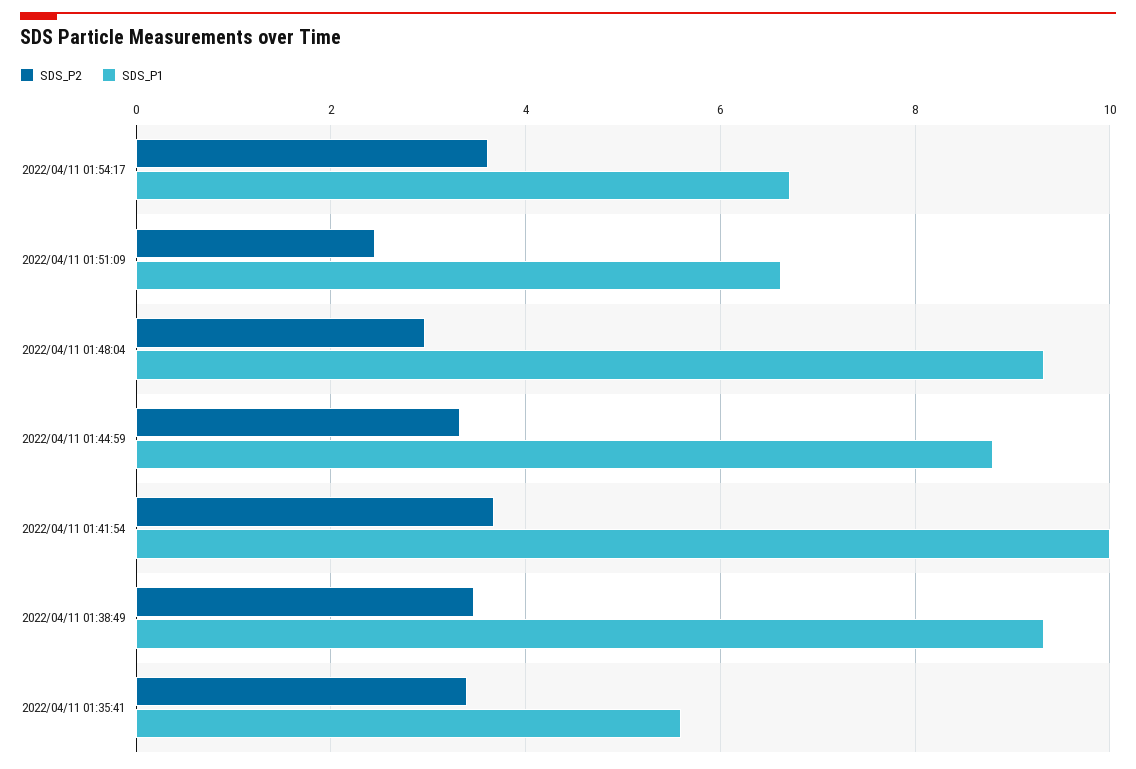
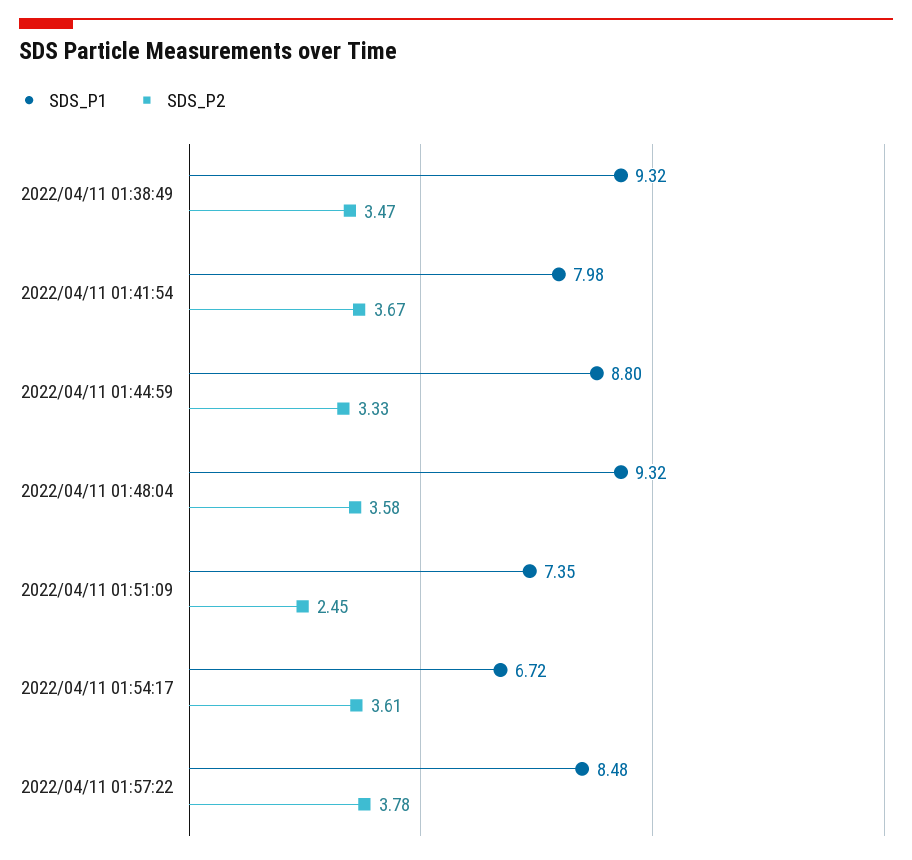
SDS_P1, 2022/04/11 01:51:09: 6.6 -> 7.35
SDS_P2, 2022/04/11 01:48:04: 3 -> 3.58
SDS_P1, 2022/04/11 01:41:54: 10 -> 7.98
SDS_P2, 2022/04/11 01:35:41: 3.4 -> none
SDS_P1, 2022/04/11 01:35:41: 5.6 -> none
SDS_P1, 2022/04/11 01:57:22: none -> 8.48
SDS_P2, 2022/04/11 01:57:22: none -> 3.78

